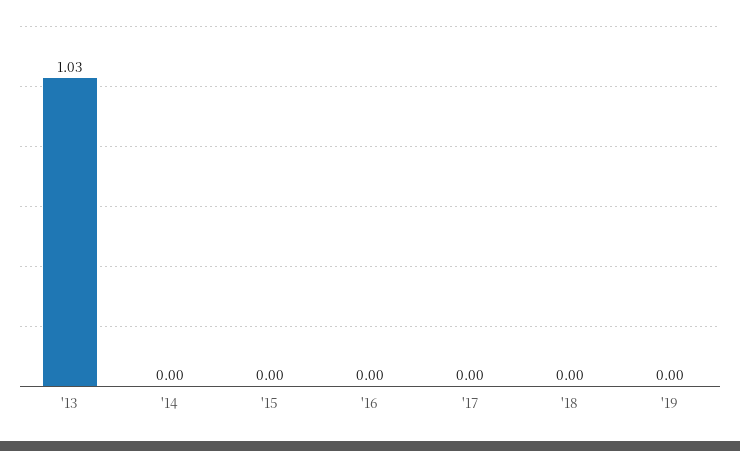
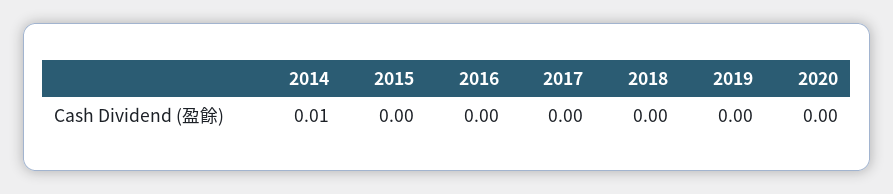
'13: 1.03 -> none
'14: 0 -> 0.01
2020: none -> 0

